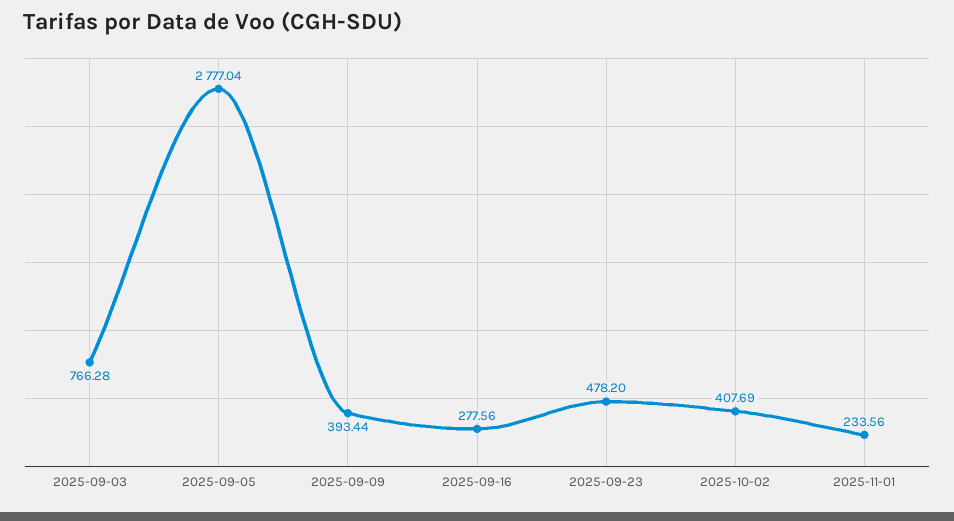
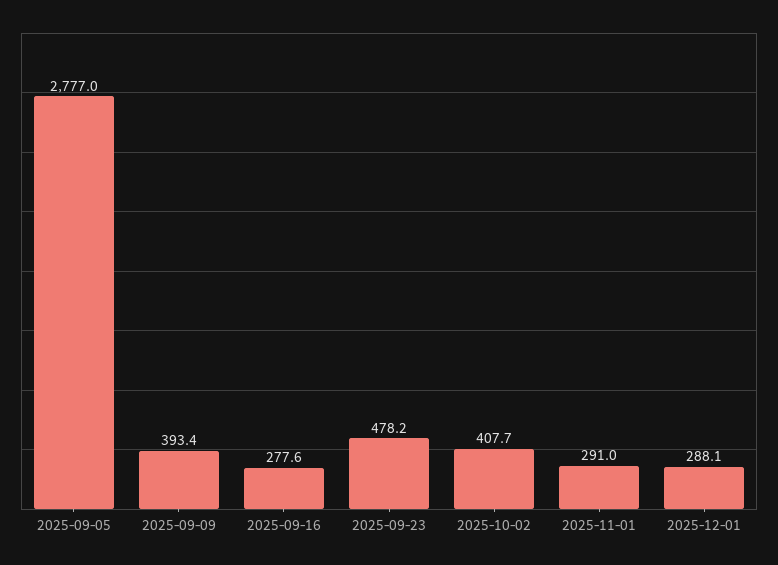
2025-09-03: 766.28 -> none
2025-11-01: 233.56 -> 291
2025-12-01: none -> 288.1

